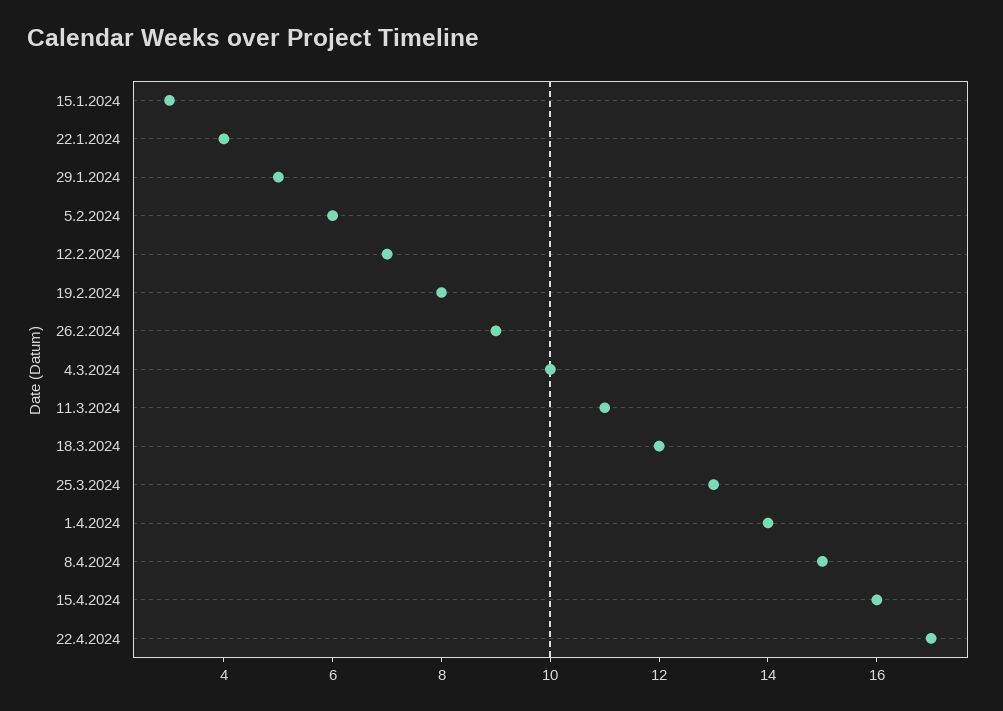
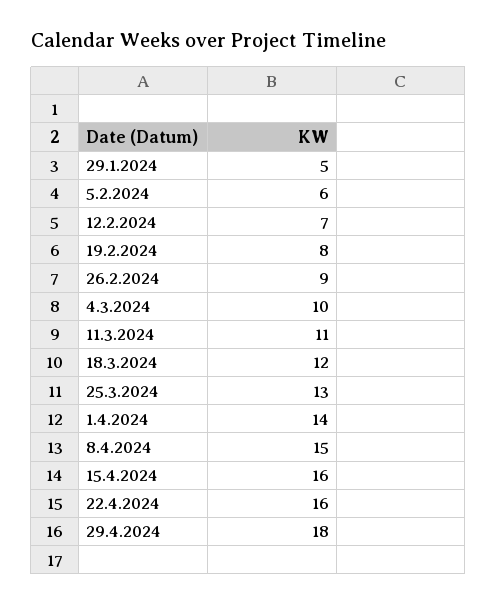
15.1.2024: 3 -> none
22.1.2024: 4 -> none
22.4.2024: 17 -> 16
29.4.2024: none -> 18

